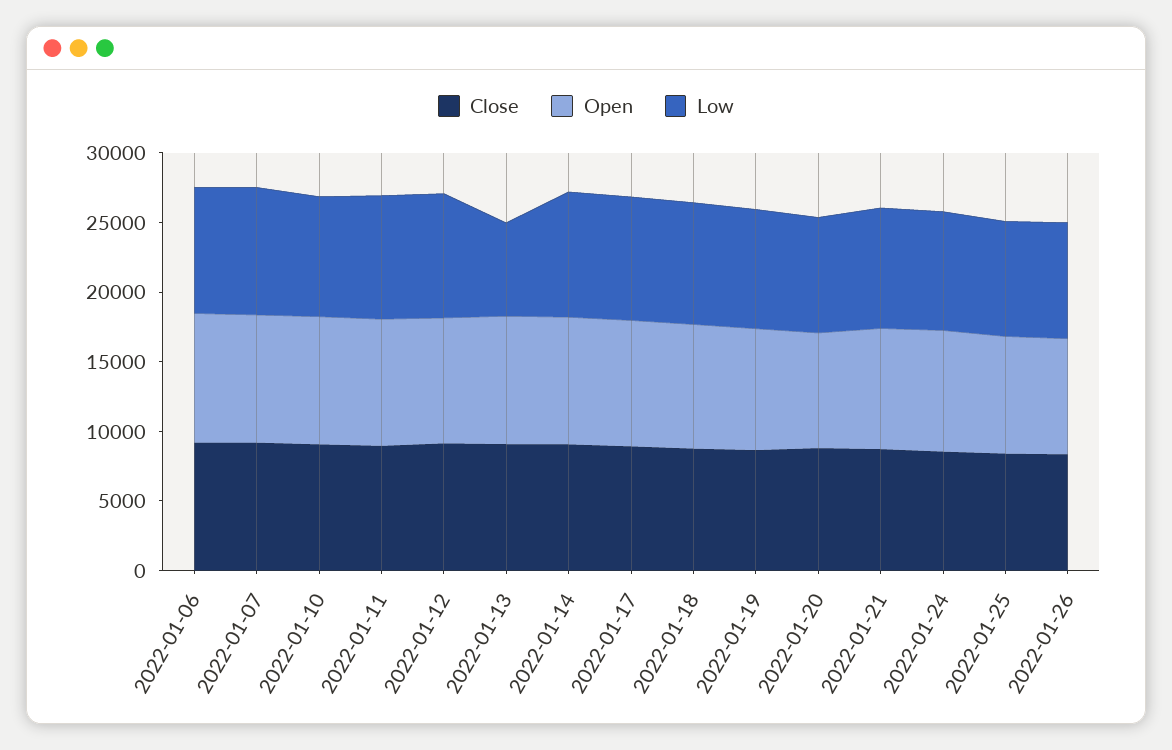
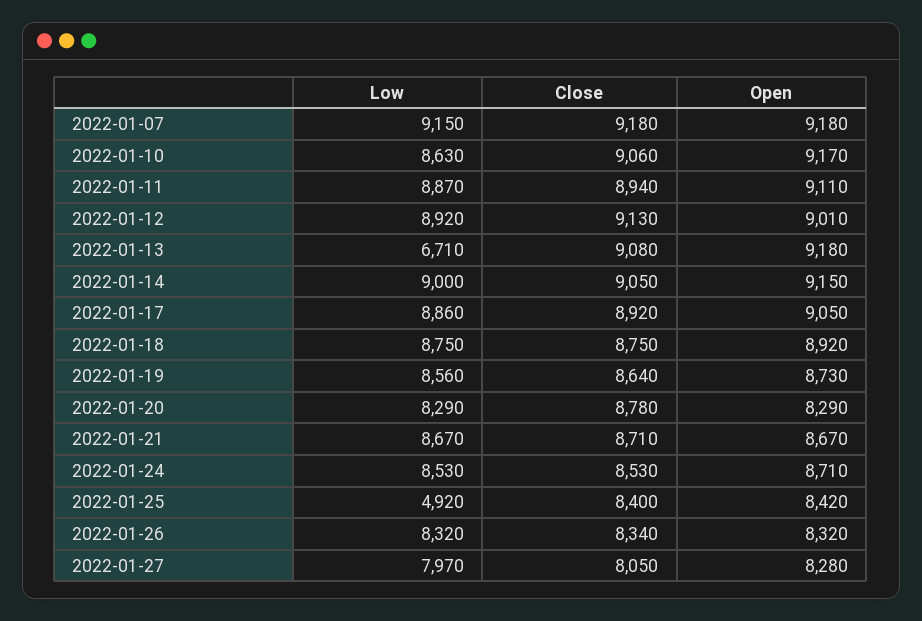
Close, 2022-01-06: 9000 -> none
Open, 2022-01-06: 9000 -> none
Low, 2022-01-06: 9000 -> none
Low, 2022-01-25: 8000 -> 4920
Low, 2022-01-27: none -> 7970
Close, 2022-01-27: none -> 8050
Open, 2022-01-27: none -> 8280

